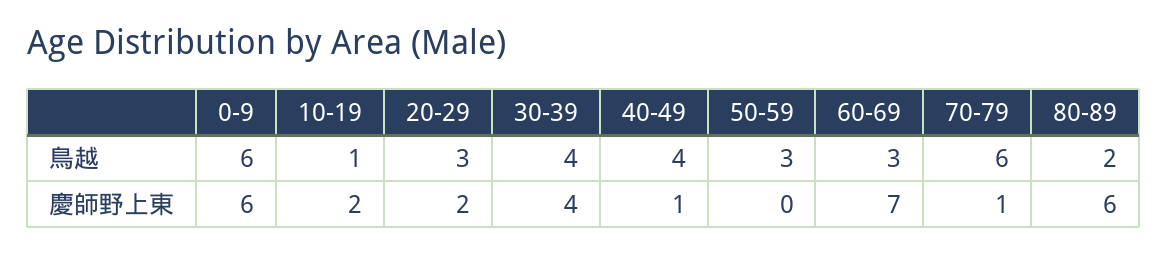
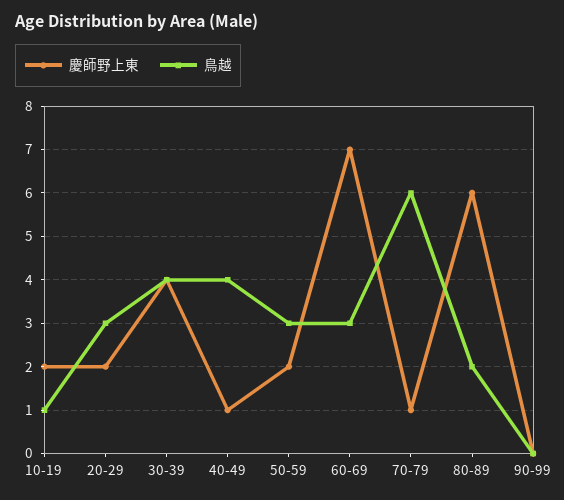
鳥越, 0-9: 6 -> none
慶師野上東, 0-9: 6 -> none
慶師野上東, 50-59: 0 -> 2
慶師野上東, 90-99: none -> 0
鳥越, 90-99: none -> 0

